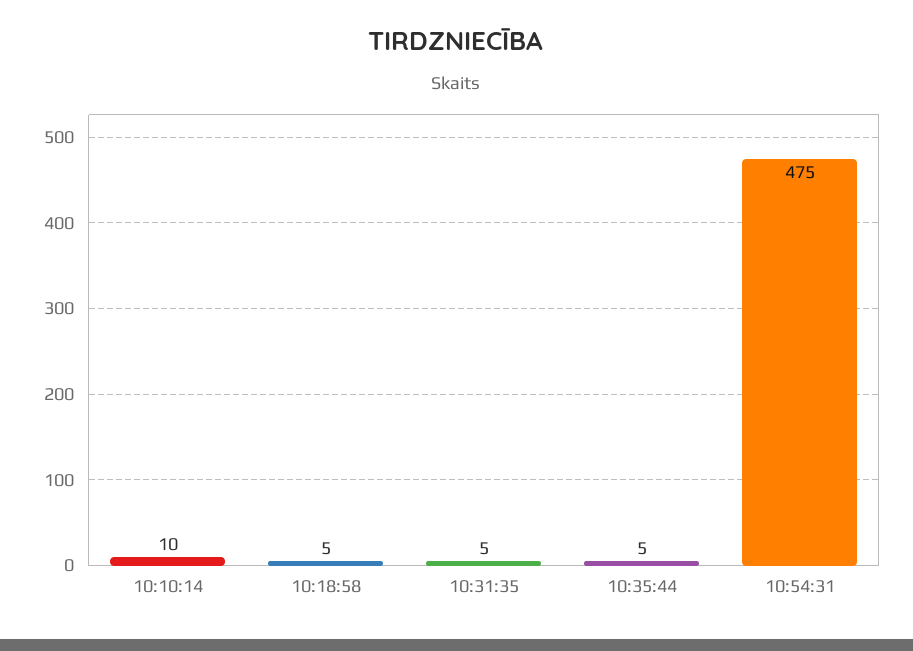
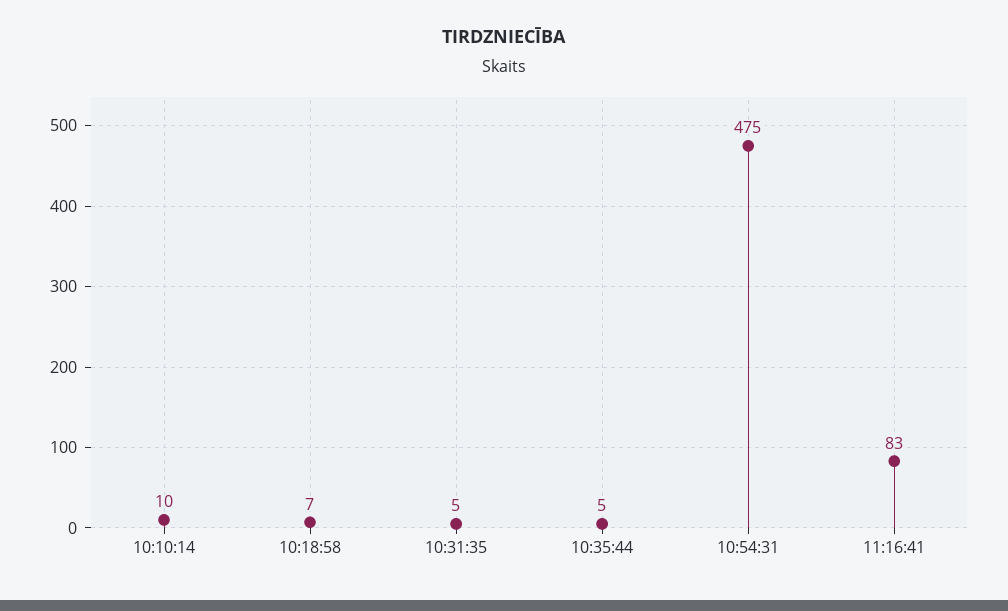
10:18:58: 5 -> 7
11:16:41: none -> 83

